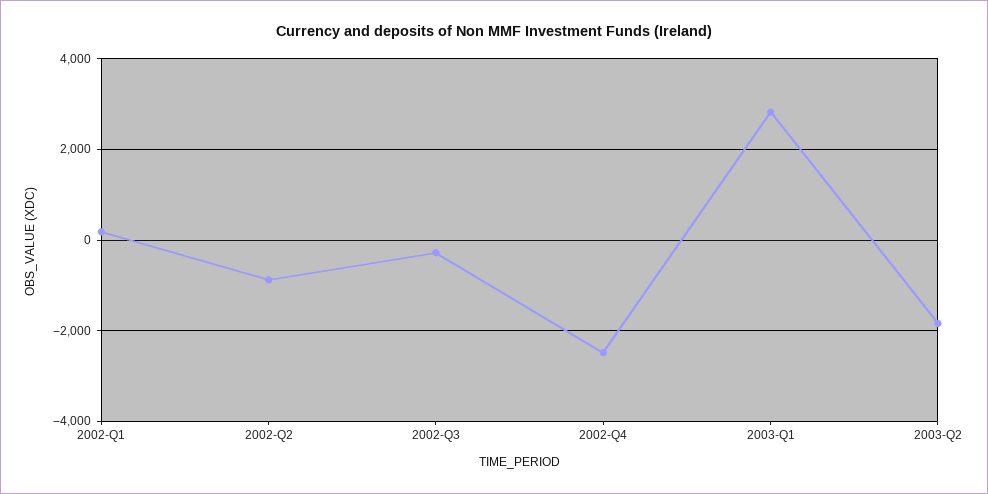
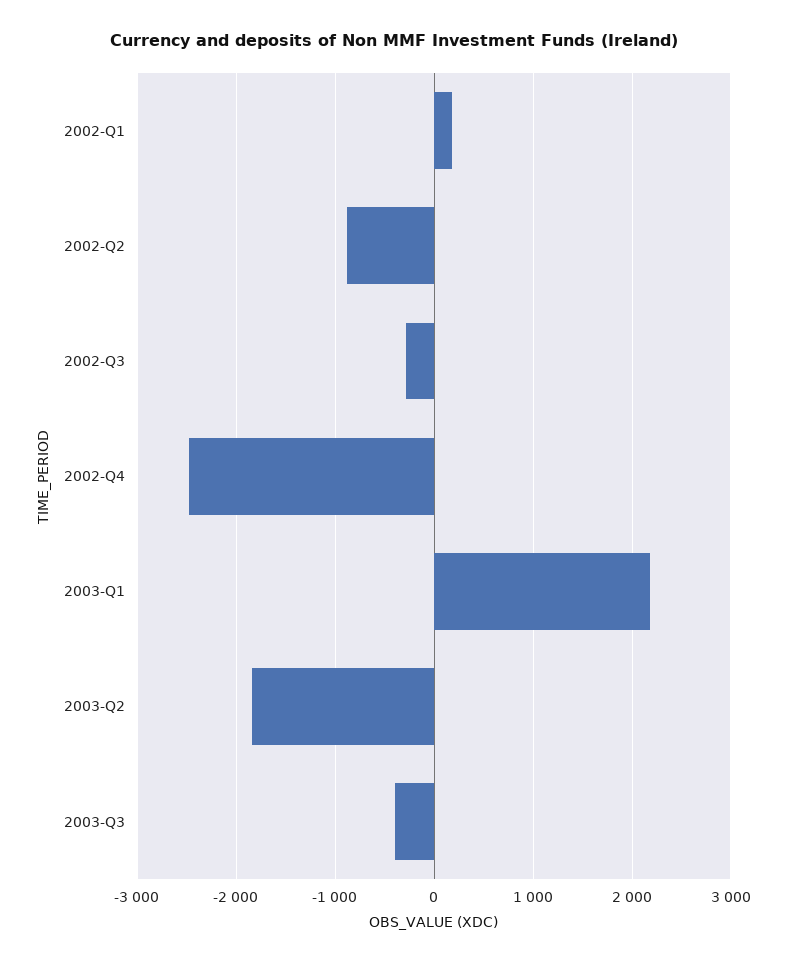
2003-Q1: 2800 -> 2200
2003-Q3: none -> -400

